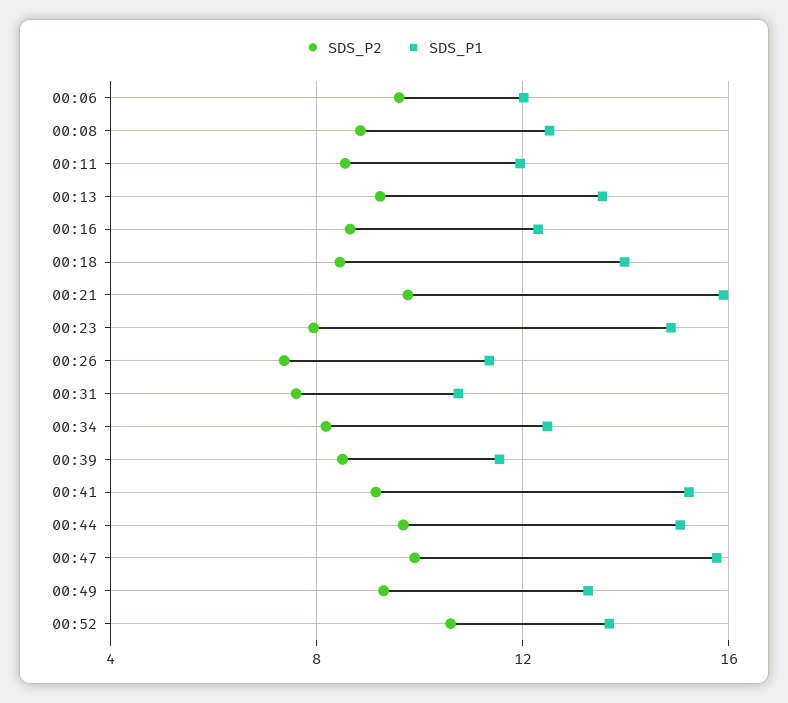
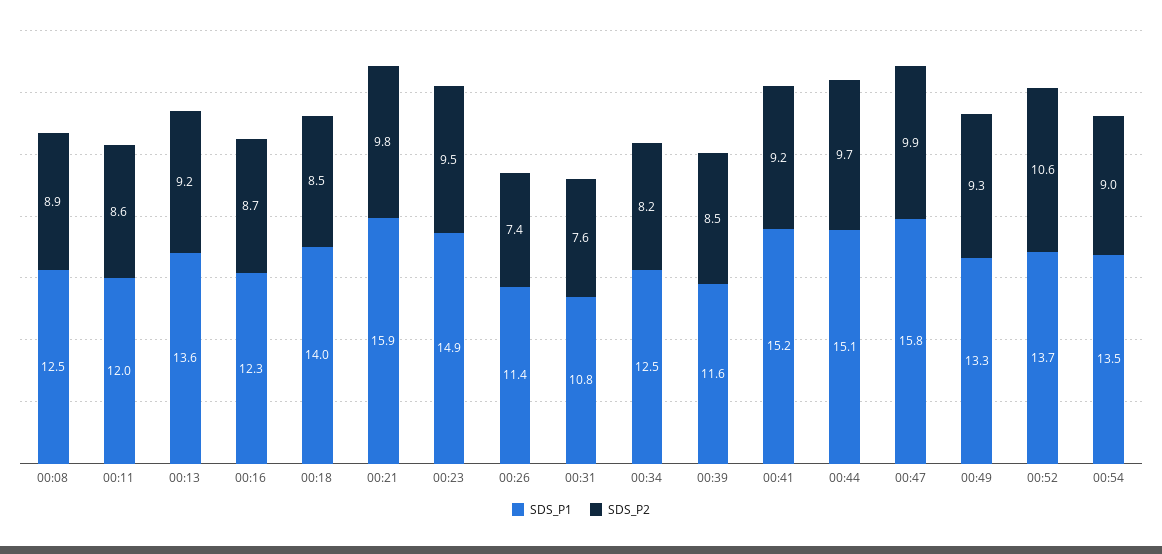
SDS_P2, 00:06: 9.5 -> none
SDS_P1, 00:06: 12 -> none
SDS_P2, 00:23: 8 -> 9.5
SDS_P1, 00:54: none -> 13.5
SDS_P2, 00:54: none -> 9

